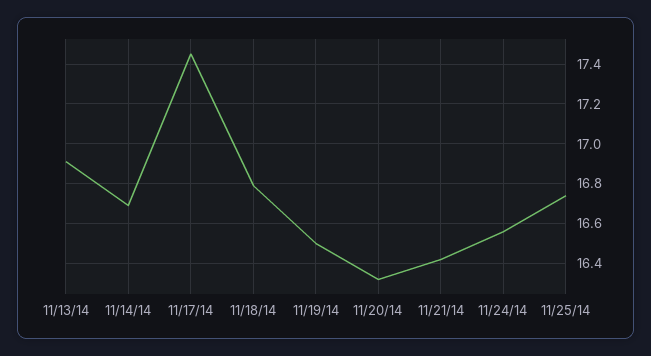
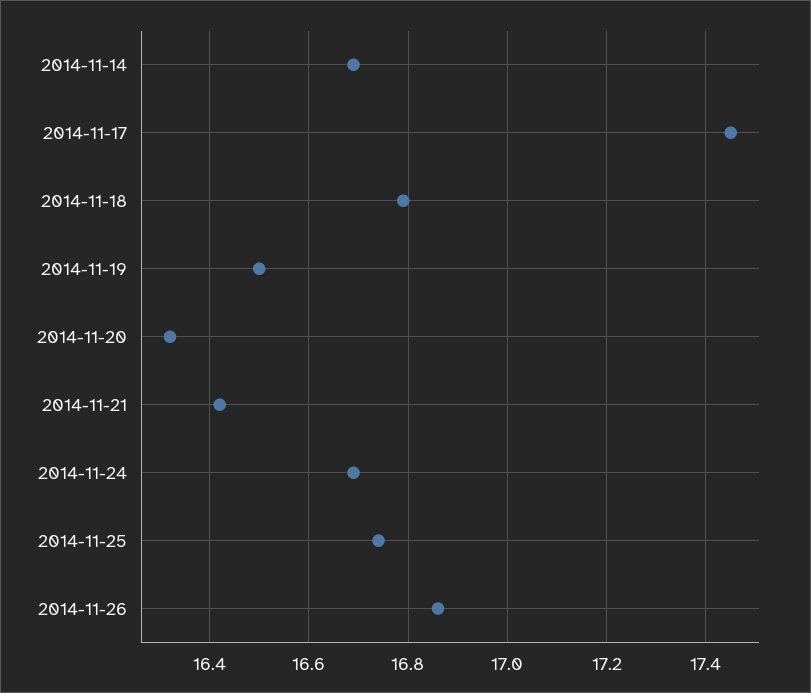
11/13/14: 16.9 -> none
11/24/14: 16.55 -> 16.7
2014-11-26: none -> 16.85

